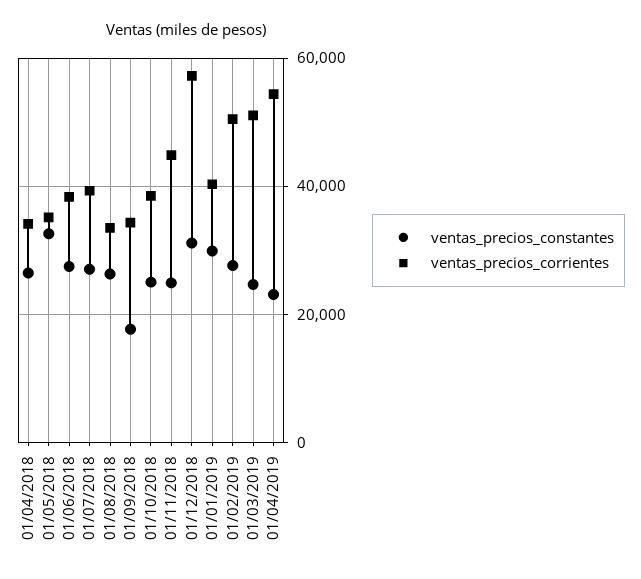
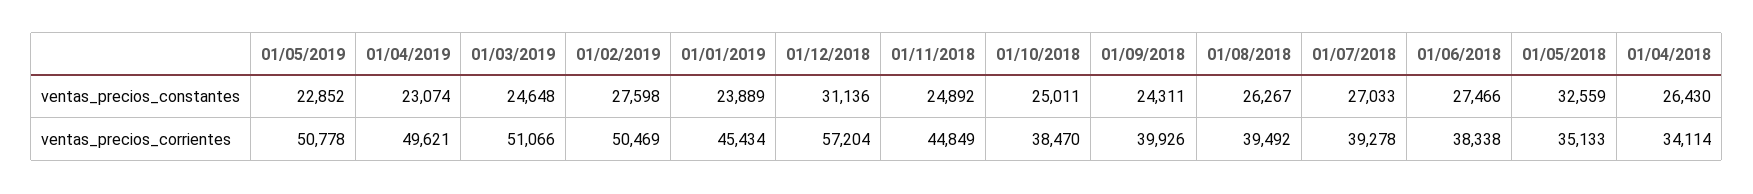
ventas_precios_corrientes, 01/08/2018: 34000 -> 39492
ventas_precios_constantes, 01/09/2018: 18000 -> 24311
ventas_precios_corrientes, 01/09/2018: 34000 -> 39926
ventas_precios_constantes, 01/01/2019: 30000 -> 23889
ventas_precios_corrientes, 01/01/2019: 40000 -> 45434
ventas_precios_corrientes, 01/04/2019: 54000 -> 49621
ventas_precios_constantes, 01/05/2019: none -> 22852
ventas_precios_corrientes, 01/05/2019: none -> 50778

